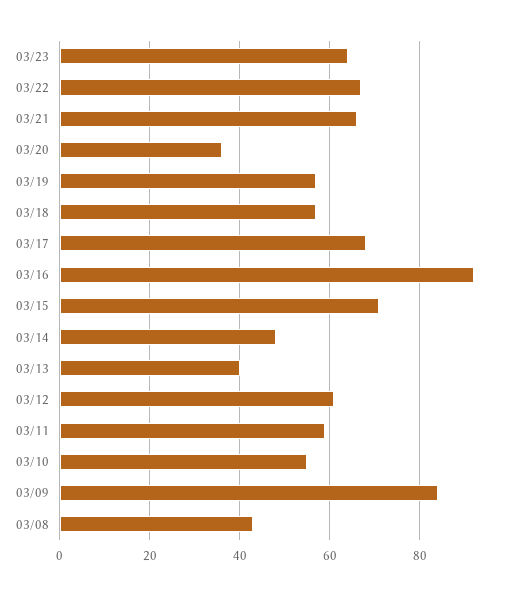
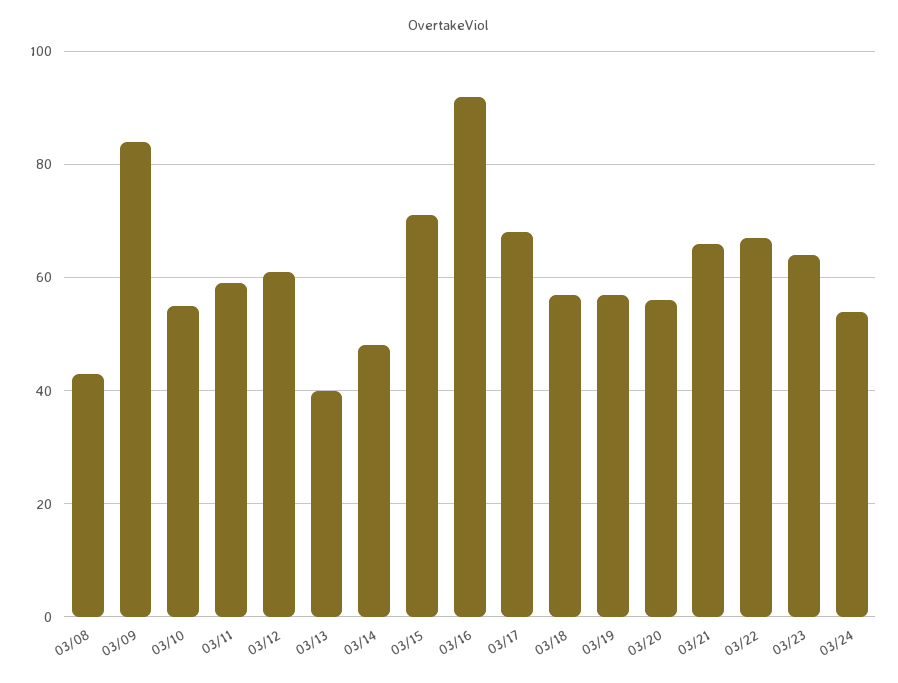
03/20: 35 -> 55
03/24: none -> 55

